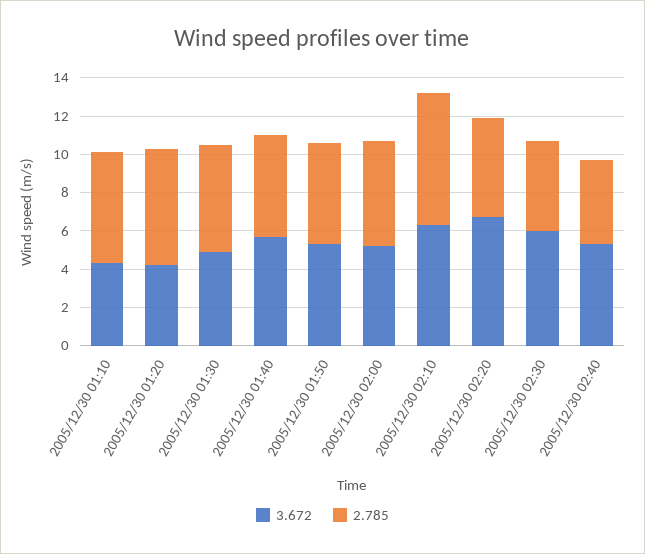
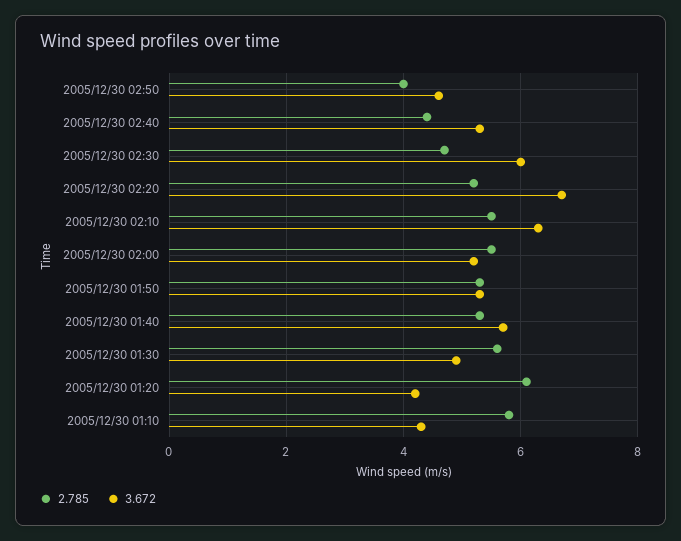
2.785, 2005/12/30 02:10: 7 -> 5.5
2.785, 2005/12/30 02:50: none -> 4
3.672, 2005/12/30 02:50: none -> 4.5

